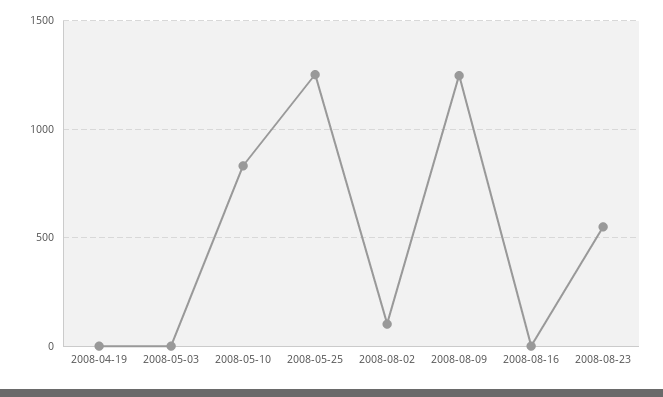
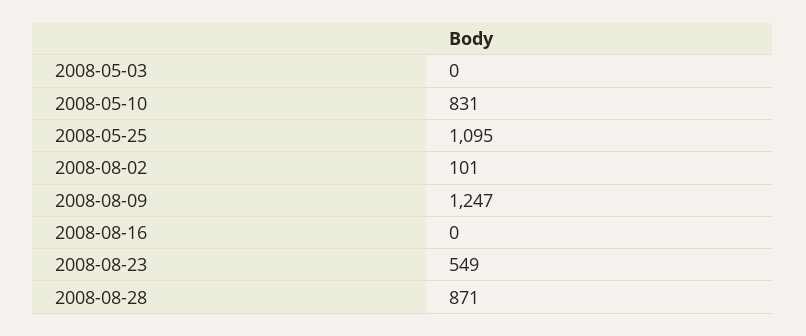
2008-04-19: 0 -> none
2008-05-25: 1250 -> 1095
2008-08-28: none -> 871

